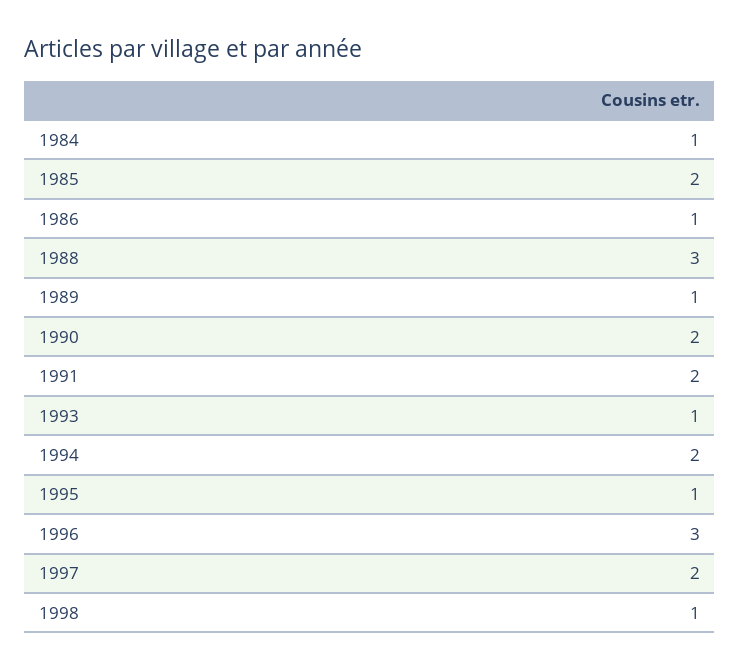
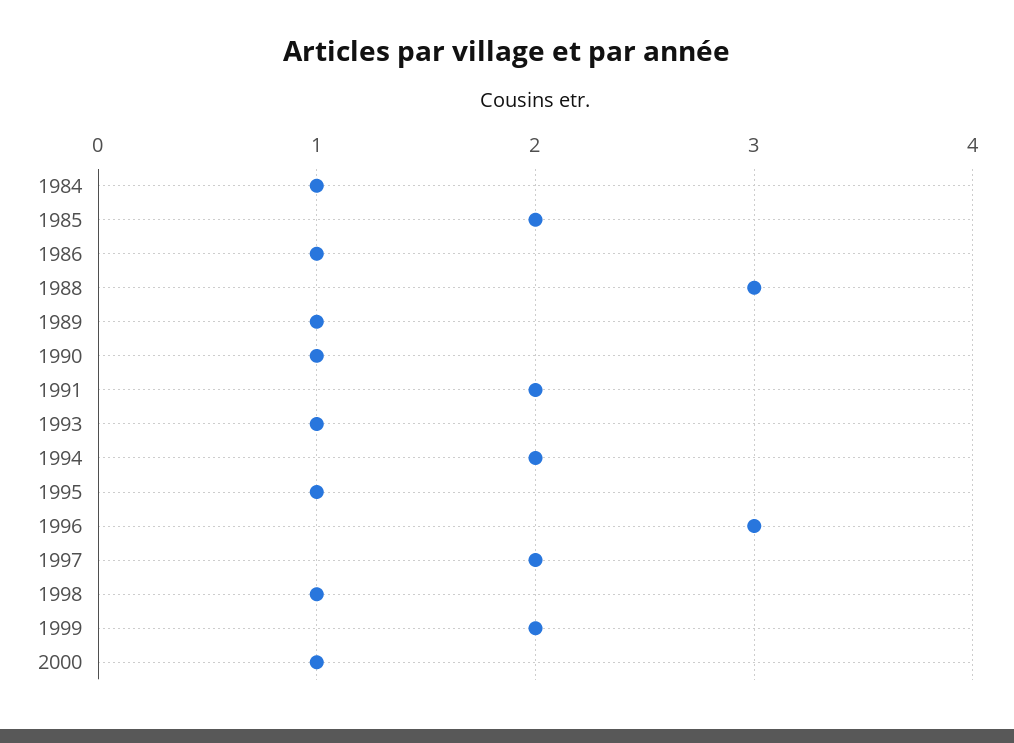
1990: 2 -> 1
1999: none -> 2
2000: none -> 1

